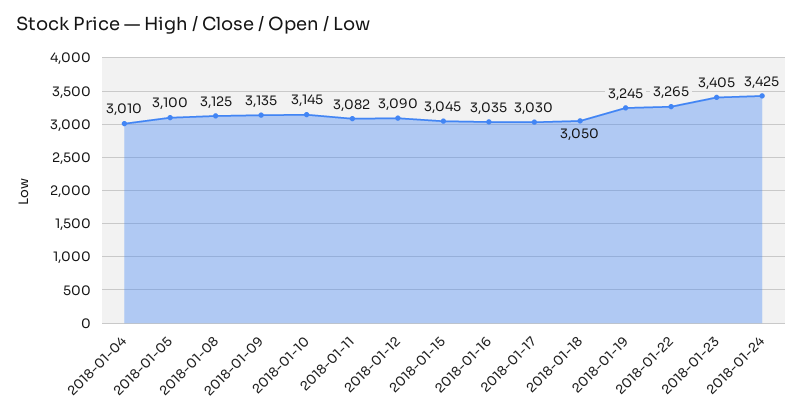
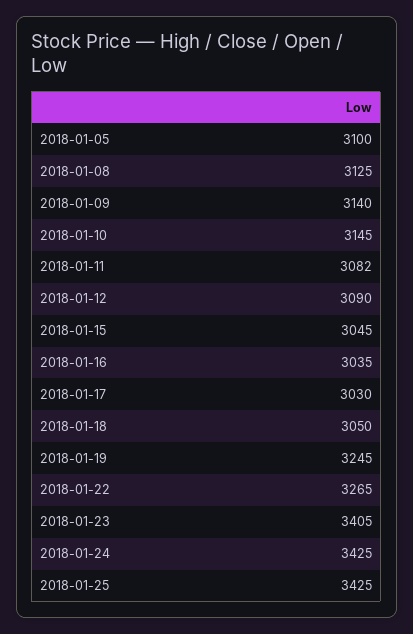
2018-01-04: 3010 -> none
2018-01-09: 3135 -> 3140
2018-01-25: none -> 3425

